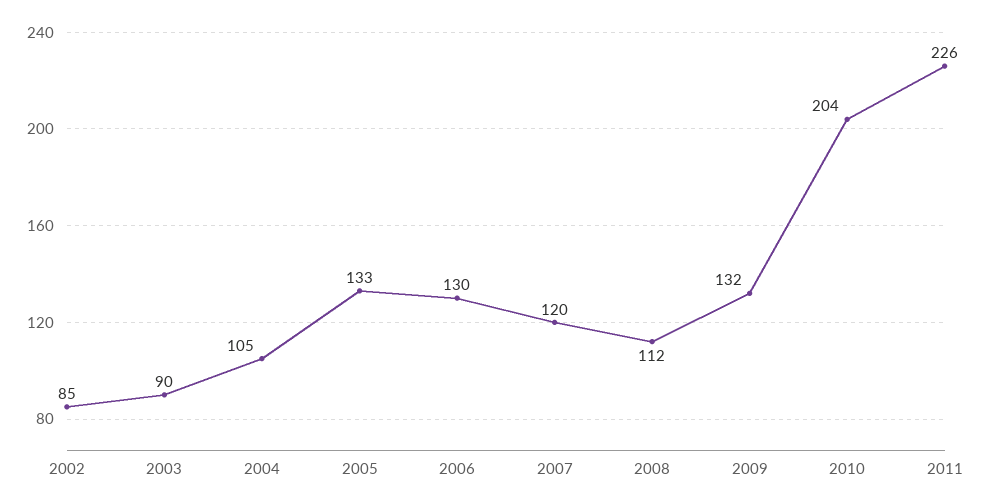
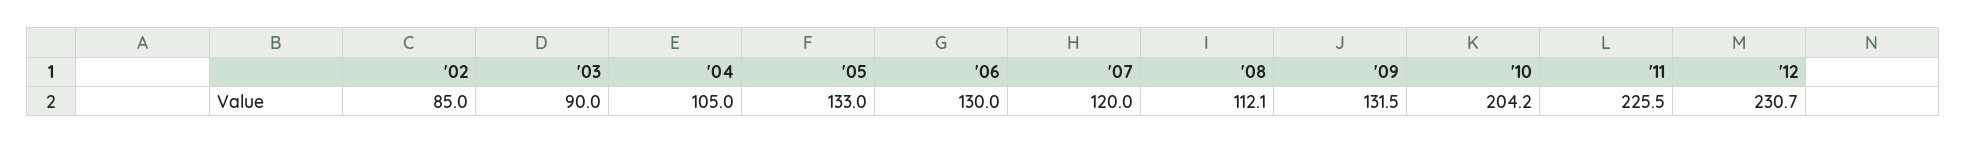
'12: none -> 230.7

